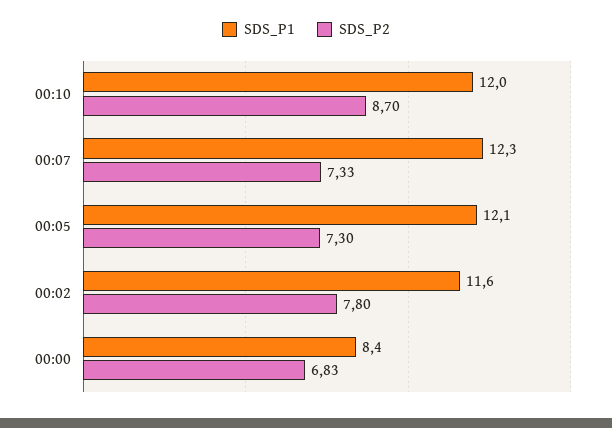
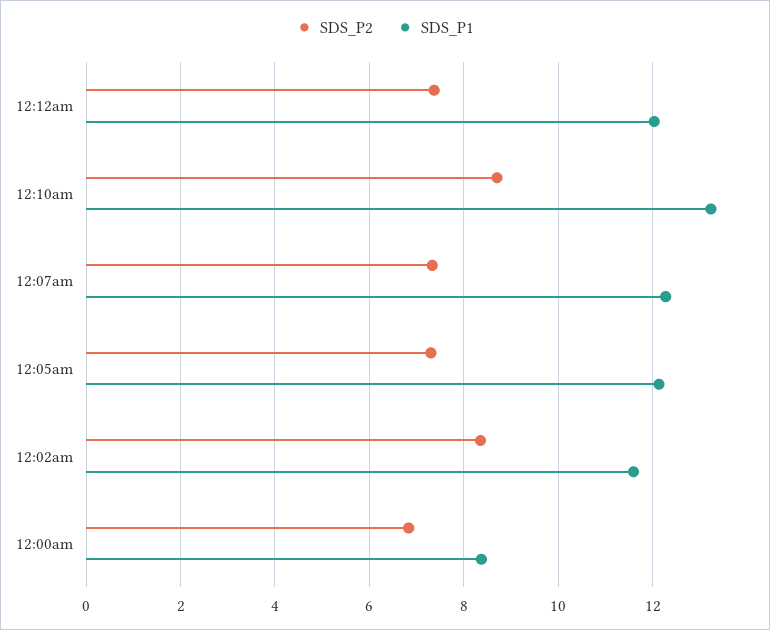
SDS_P1, 00:10: 12 -> 13.2
SDS_P2, 00:02: 7.8 -> 8.4
SDS_P2, 12:12am: none -> 7.4
SDS_P1, 12:12am: none -> 12

